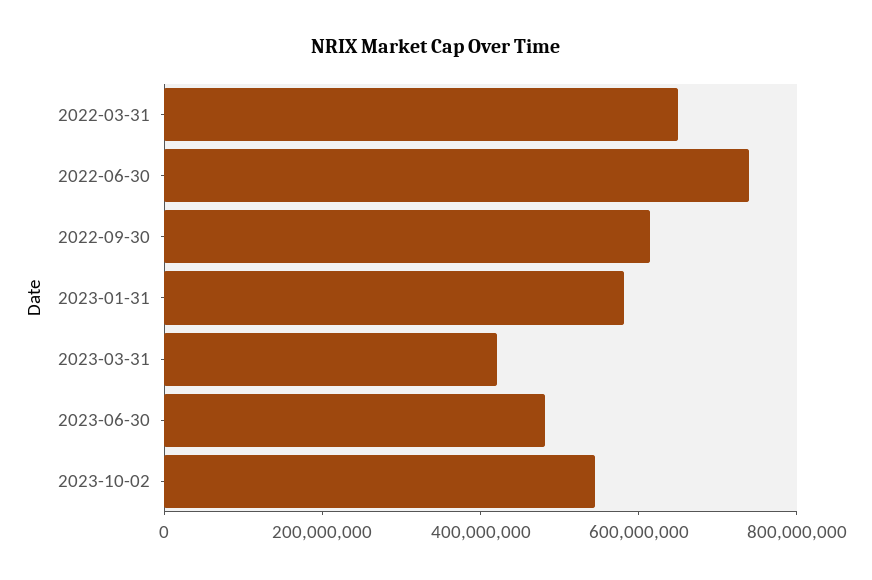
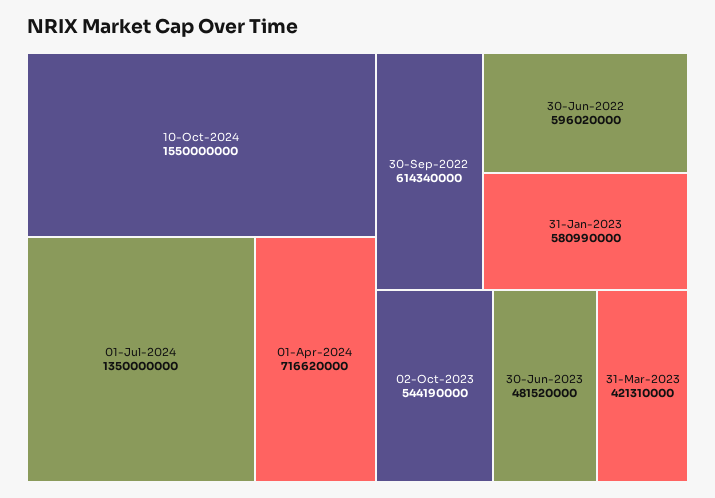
2022-03-31: 650000000 -> none
2022-06-30: 750000000 -> 596020000
10-Oct-2024: none -> 1550000000
01-Jul-2024: none -> 1350000000
01-Apr-2024: none -> 716620000

